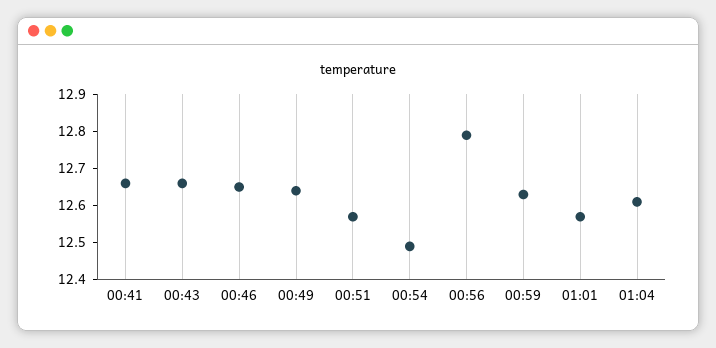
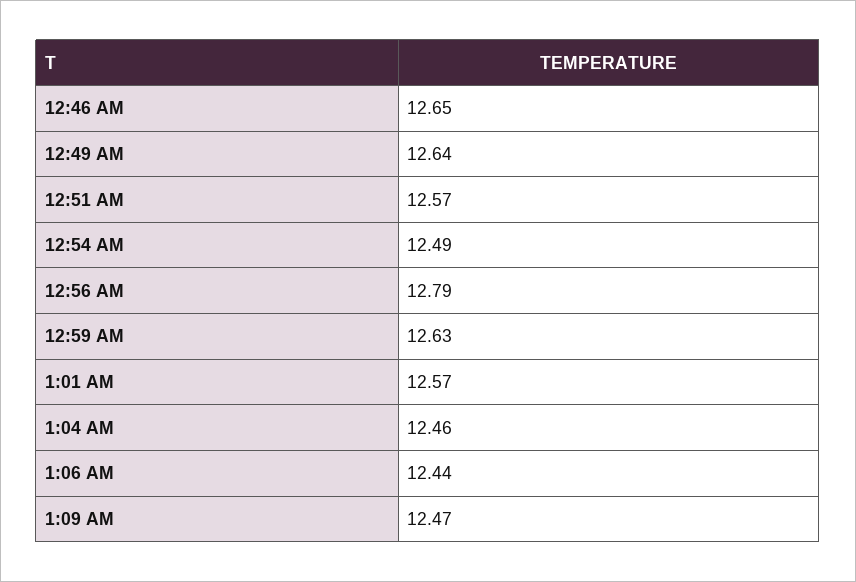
00:41: 12.65 -> none
00:43: 12.65 -> none
01:04: 12.6 -> 12.46
1:06 AM: none -> 12.44
1:09 AM: none -> 12.47

